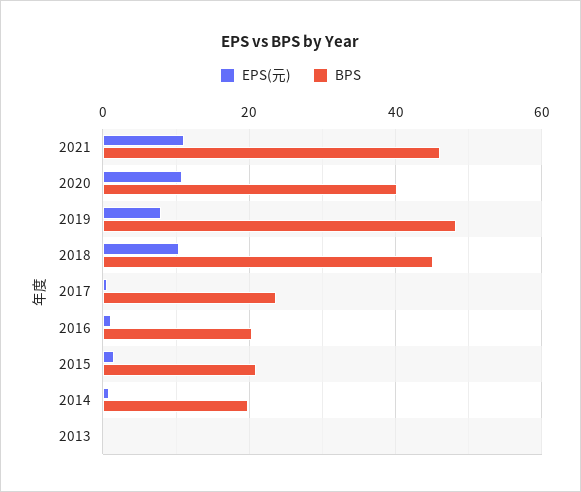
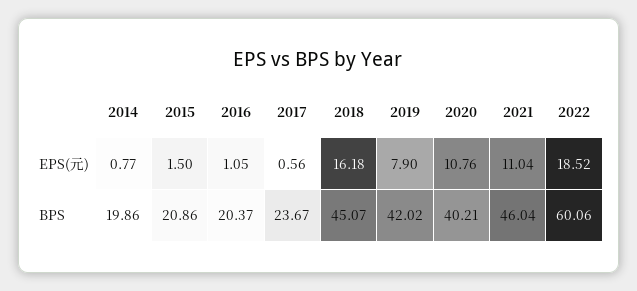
BPS, 2019: 48 -> 42.02
EPS(元), 2018: 10 -> 16.18
EPS(元), 2013: 0 -> none
BPS, 2013: 0 -> none
EPS(元), 2022: none -> 18.52
BPS, 2022: none -> 60.06

